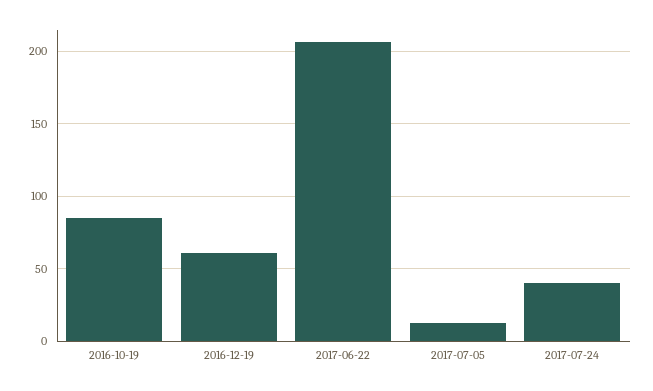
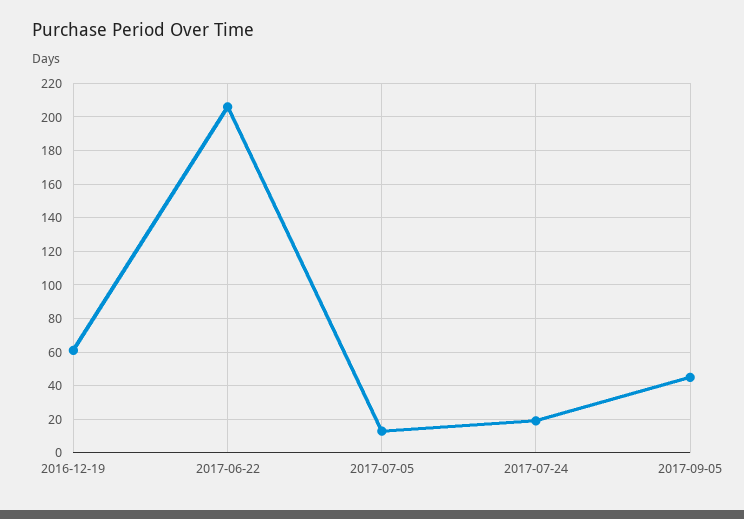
2016-10-19: 85 -> none
2017-07-24: 40 -> 20
2017-09-05: none -> 45

